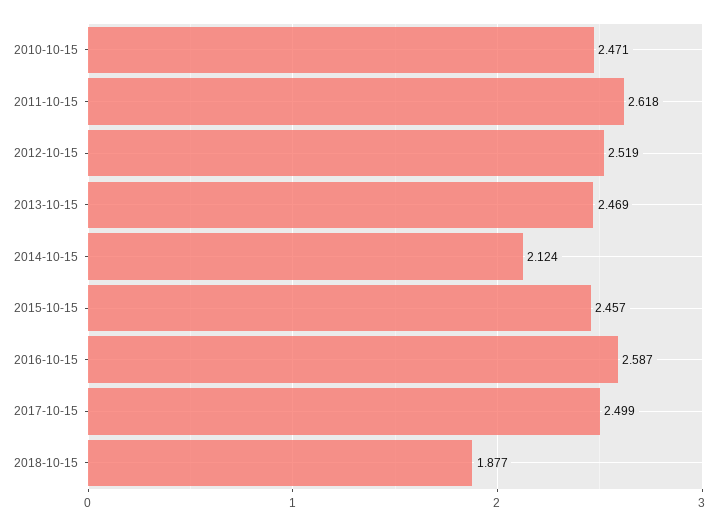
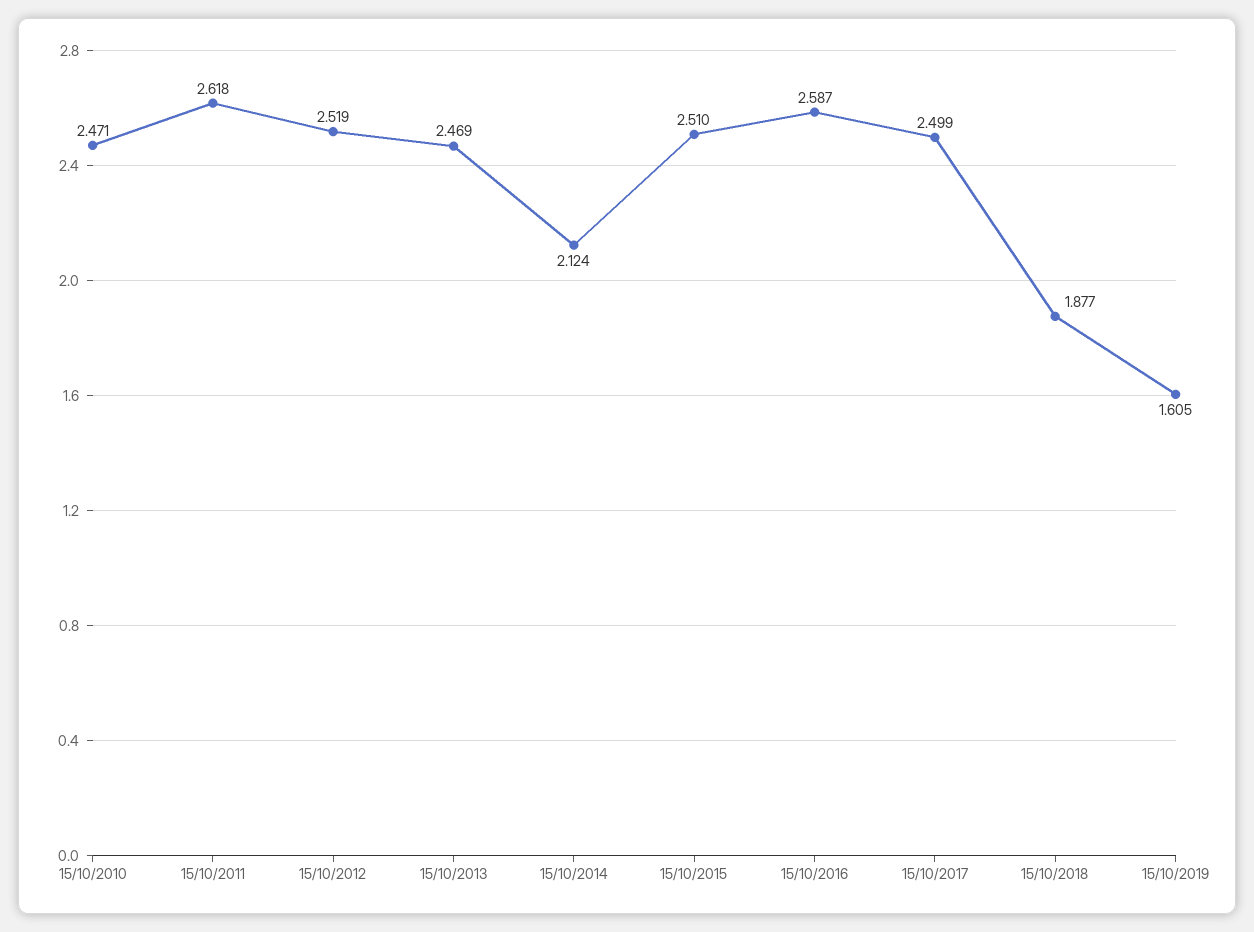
2015-10-15: 2.457 -> 2.51
15/10/2019: none -> 1.605

